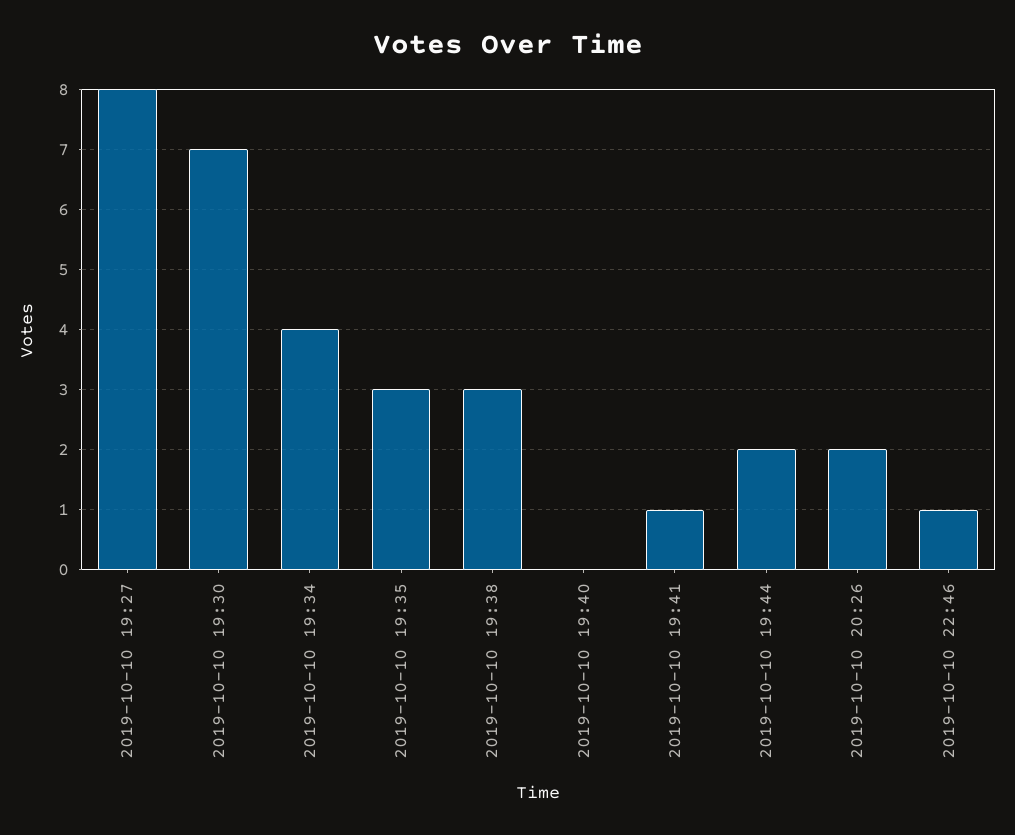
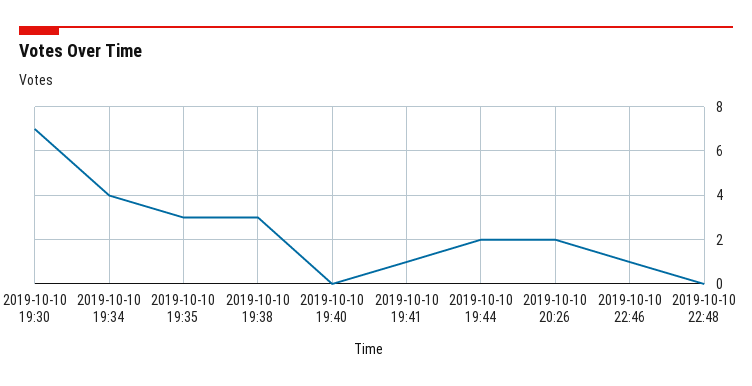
2019-10-10 19:27: 8 -> none
2019-10-10 22:48: none -> 0

